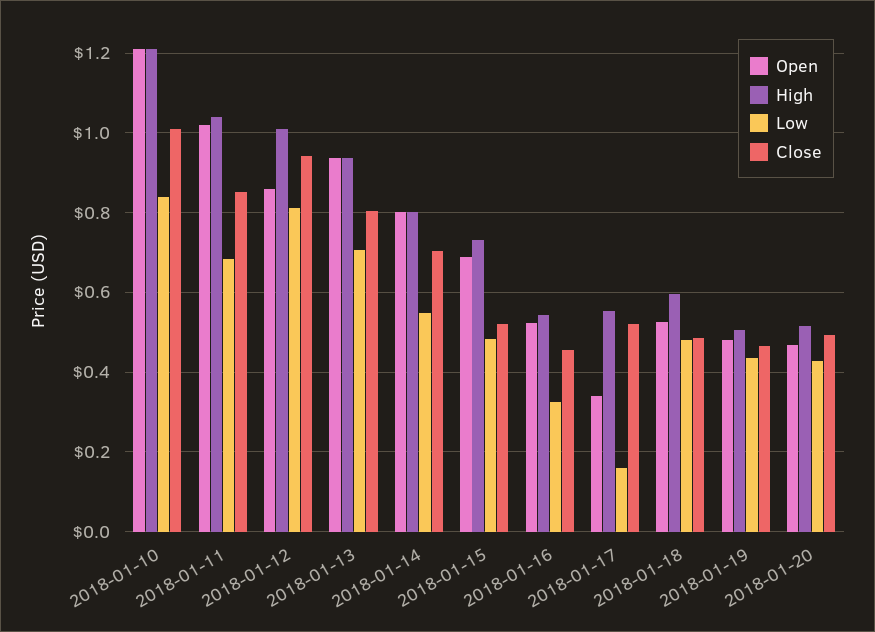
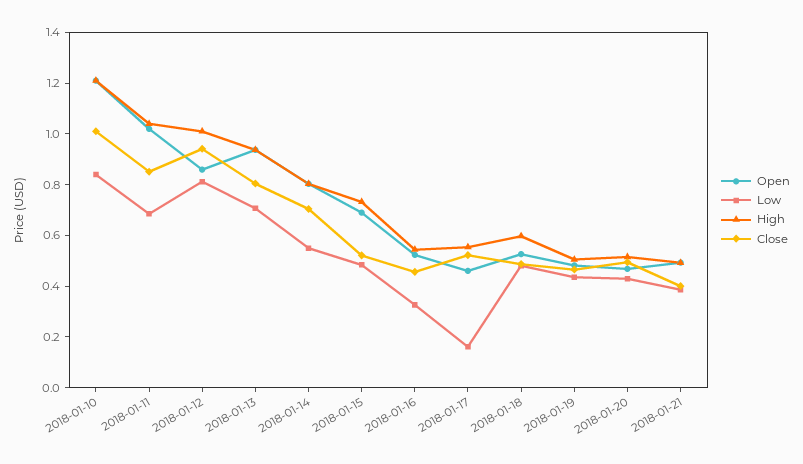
Open, 2018-01-17: 0.34 -> 0.45
Open, 2018-01-21: none -> 0.5
Low, 2018-01-21: none -> 0.4
High, 2018-01-21: none -> 0.5
Close, 2018-01-21: none -> 0.4

